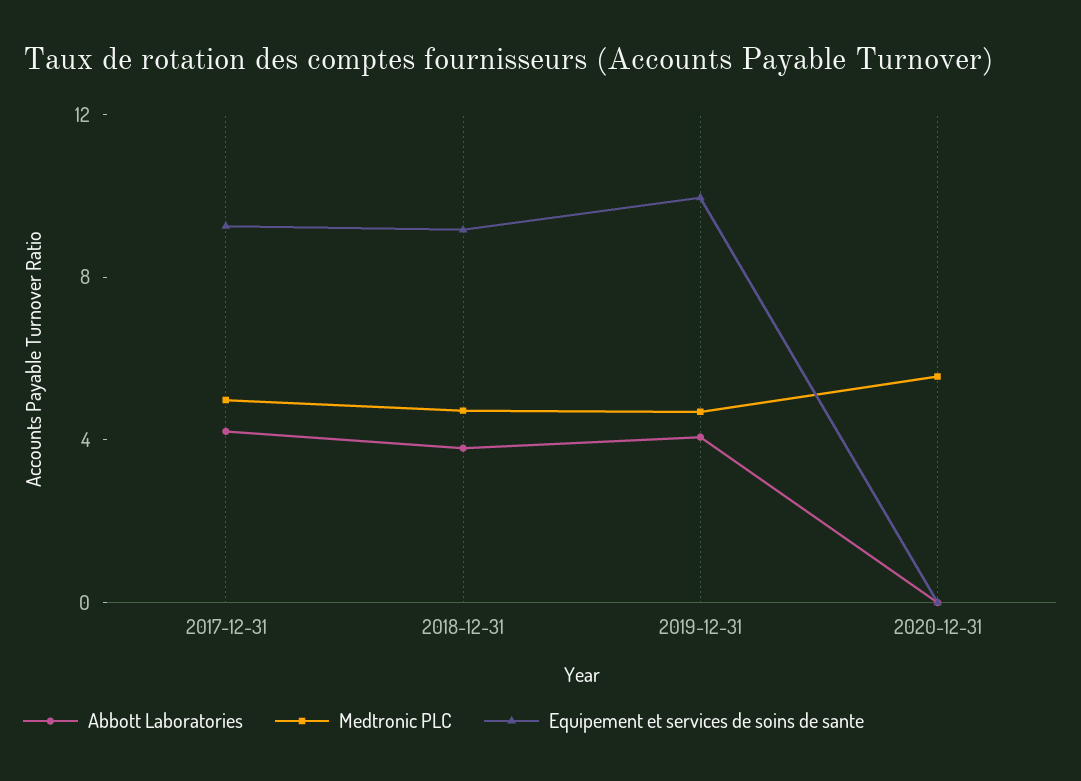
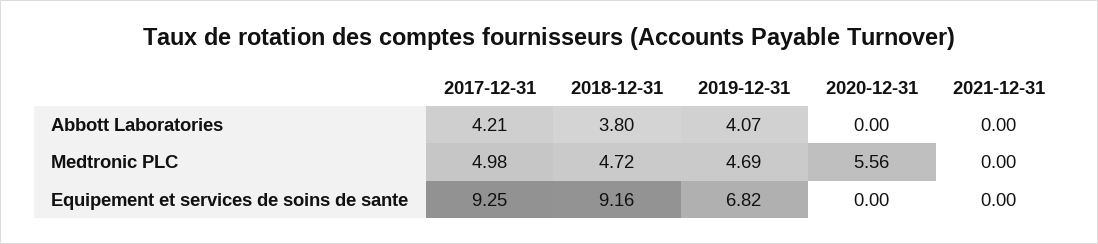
Equipement et services de soins de sante, 2019-12-31: 10 -> 6.82
Abbott Laboratories, 2021-12-31: none -> 0
Medtronic PLC, 2021-12-31: none -> 0
Equipement et services de soins de sante, 2021-12-31: none -> 0

